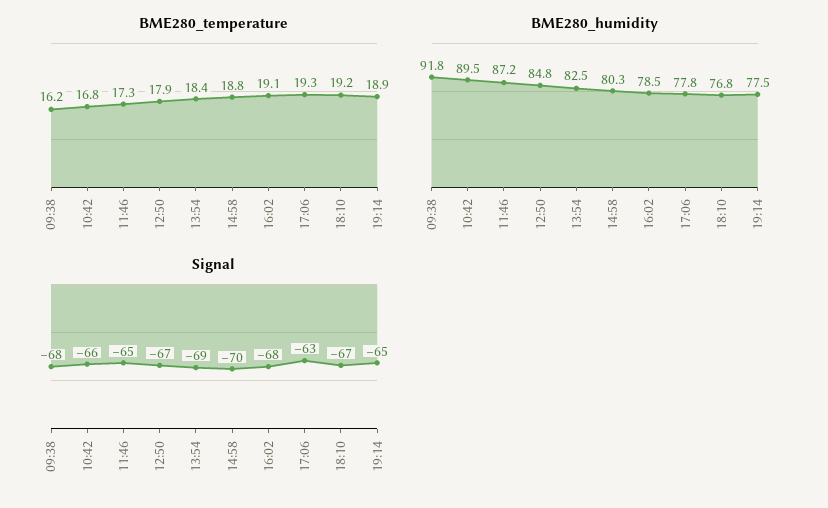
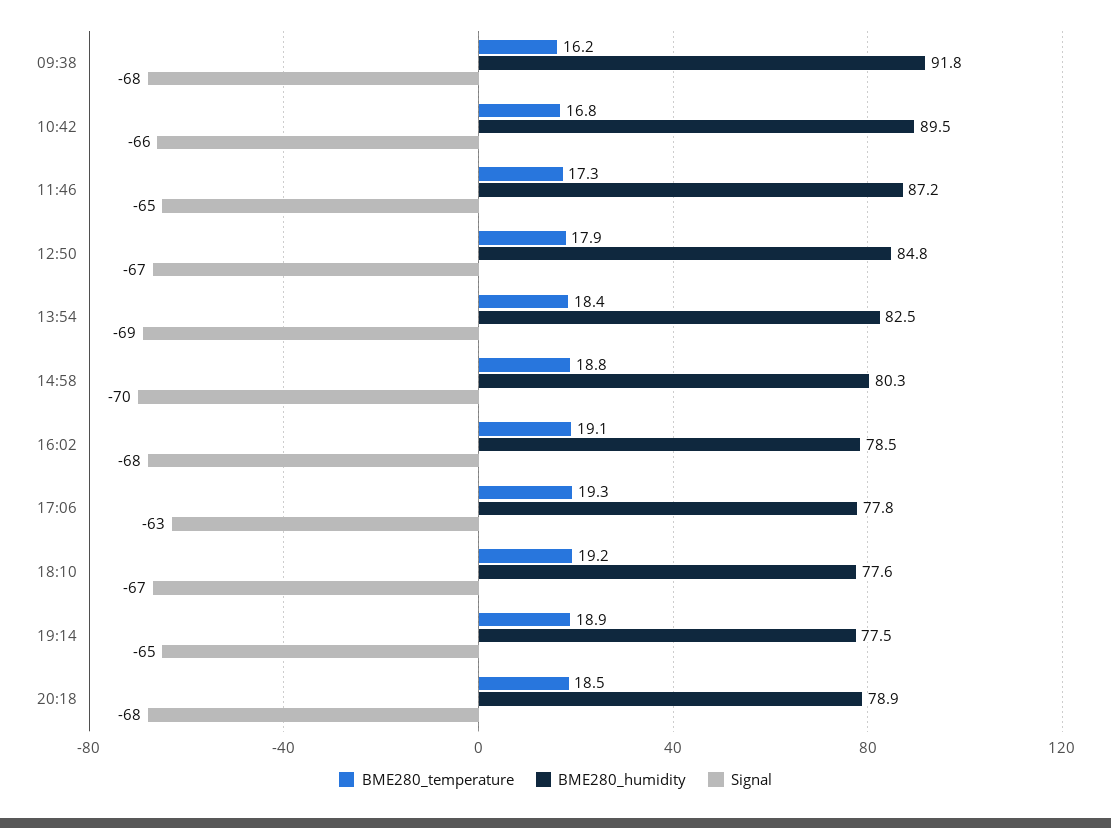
BME280_humidity, 18:10: 76.8 -> 77.6
BME280_temperature, 20:18: none -> 18.5
BME280_humidity, 20:18: none -> 78.9
Signal, 20:18: none -> -68

